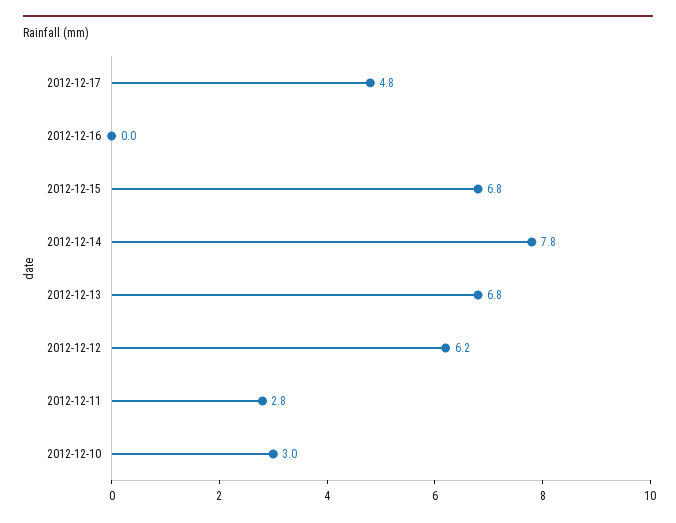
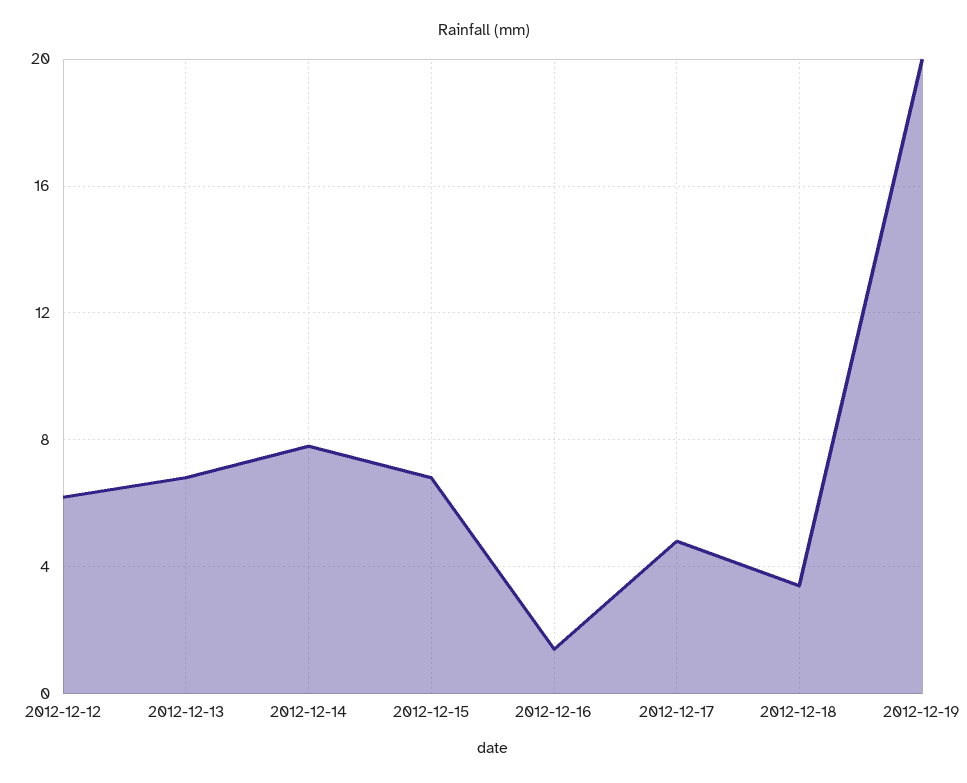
2012-12-16: 0 -> 1.5
2012-12-11: 2.8 -> none
2012-12-10: 3 -> none
2012-12-18: none -> 3.5
2012-12-19: none -> 20

